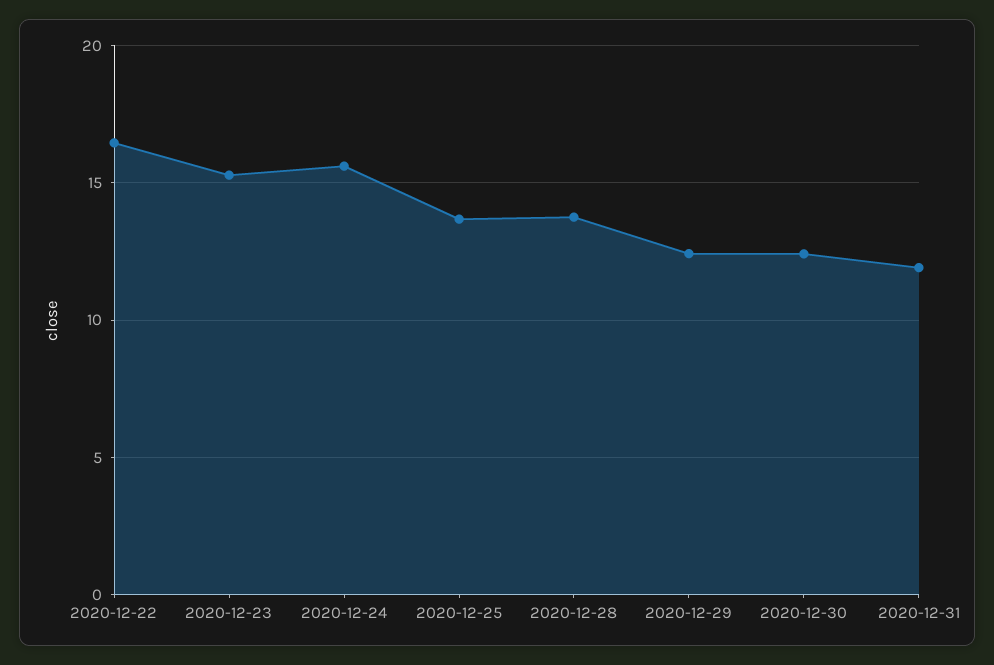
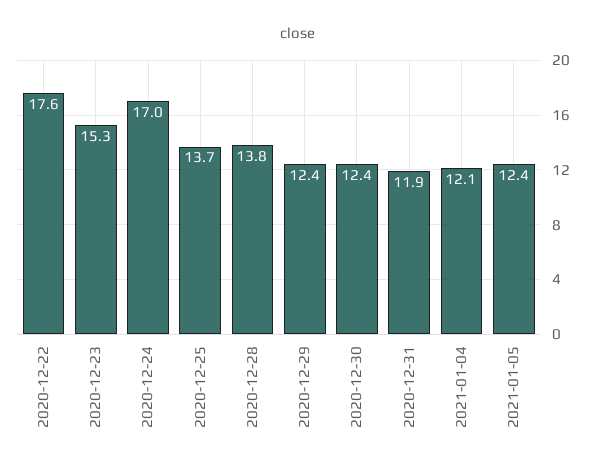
2020-12-22: 16.5 -> 17.6
2020-12-24: 15.5 -> 17
2021-01-04: none -> 12.1
2021-01-05: none -> 12.4

